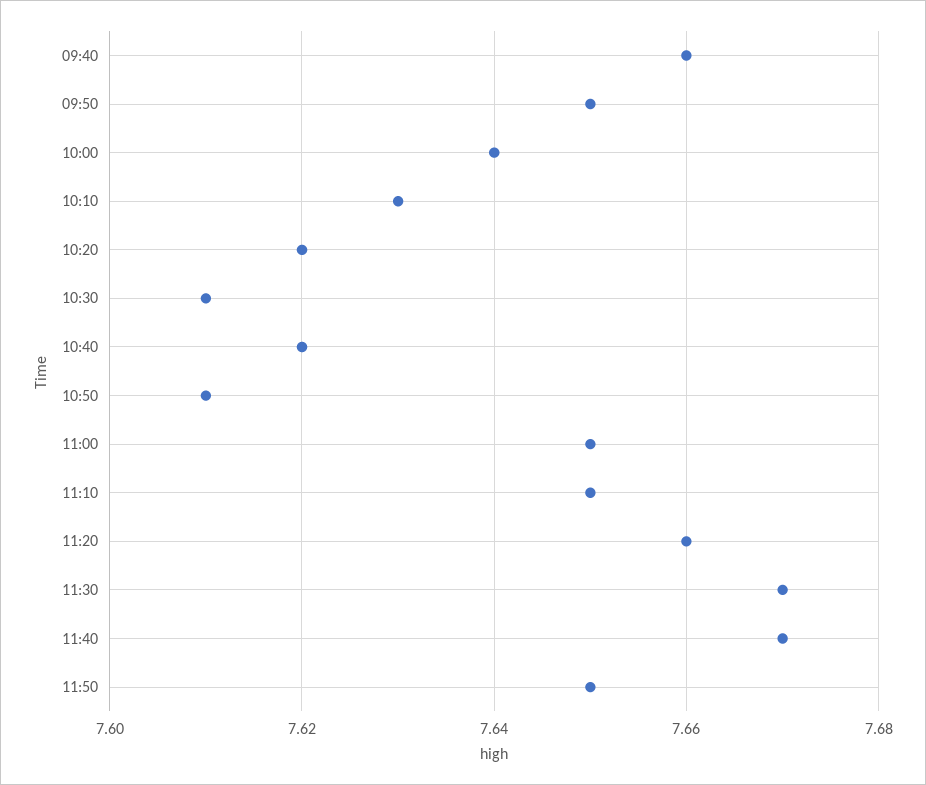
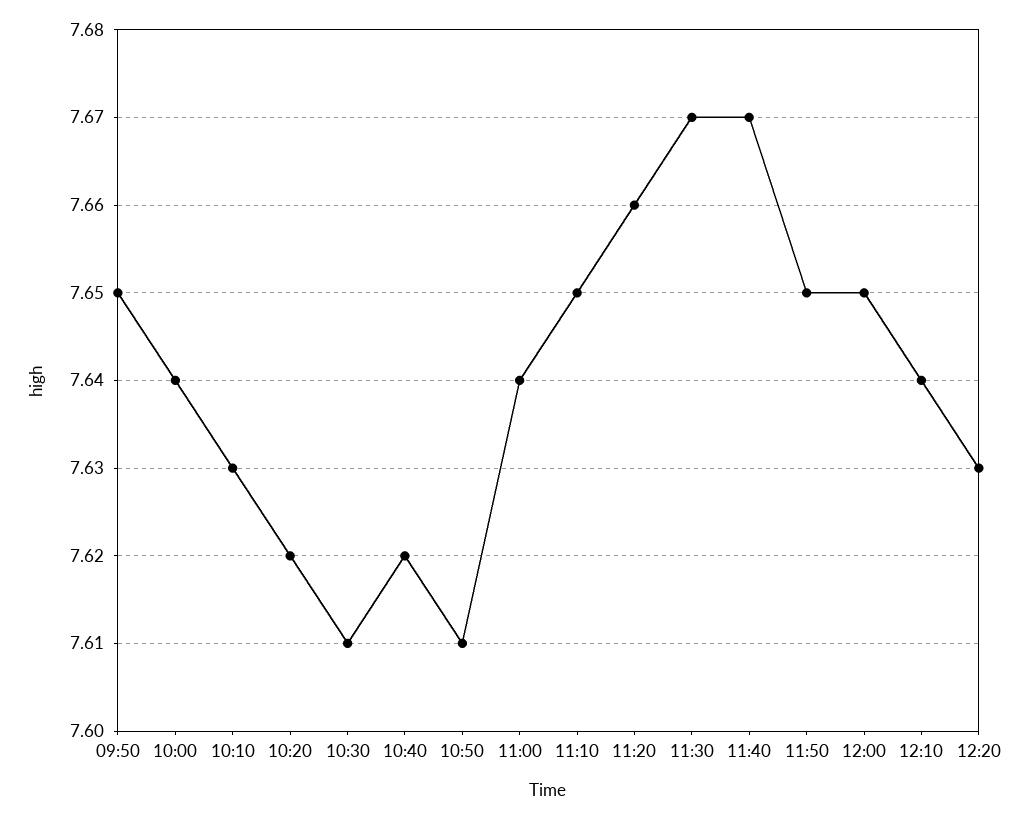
09:40: 7.66 -> none
11:00: 7.65 -> 7.64
12:00: none -> 7.65
12:10: none -> 7.64
12:20: none -> 7.63

